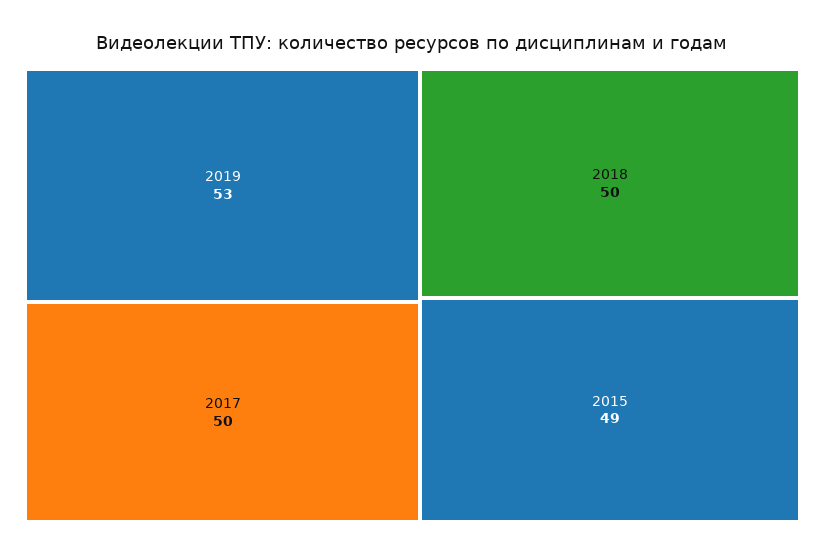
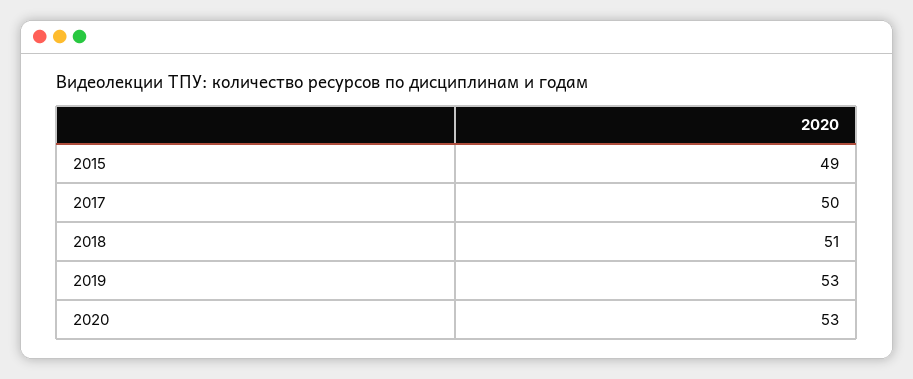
2018: 50 -> 51
2020: none -> 53

